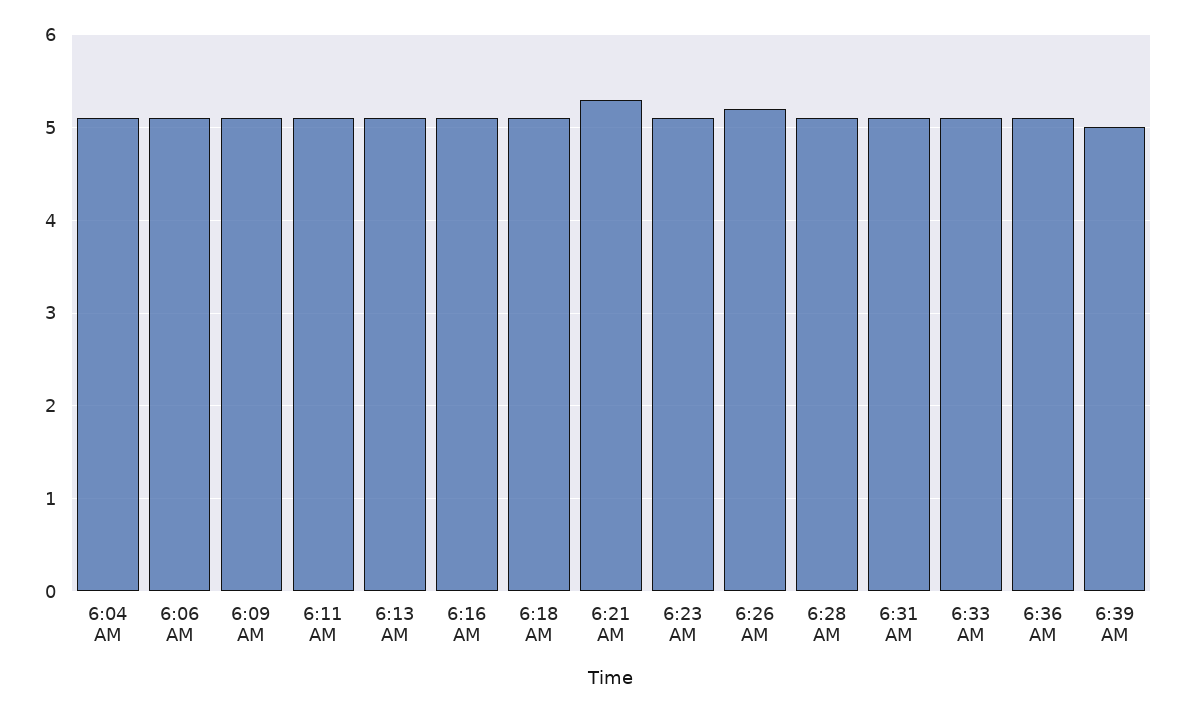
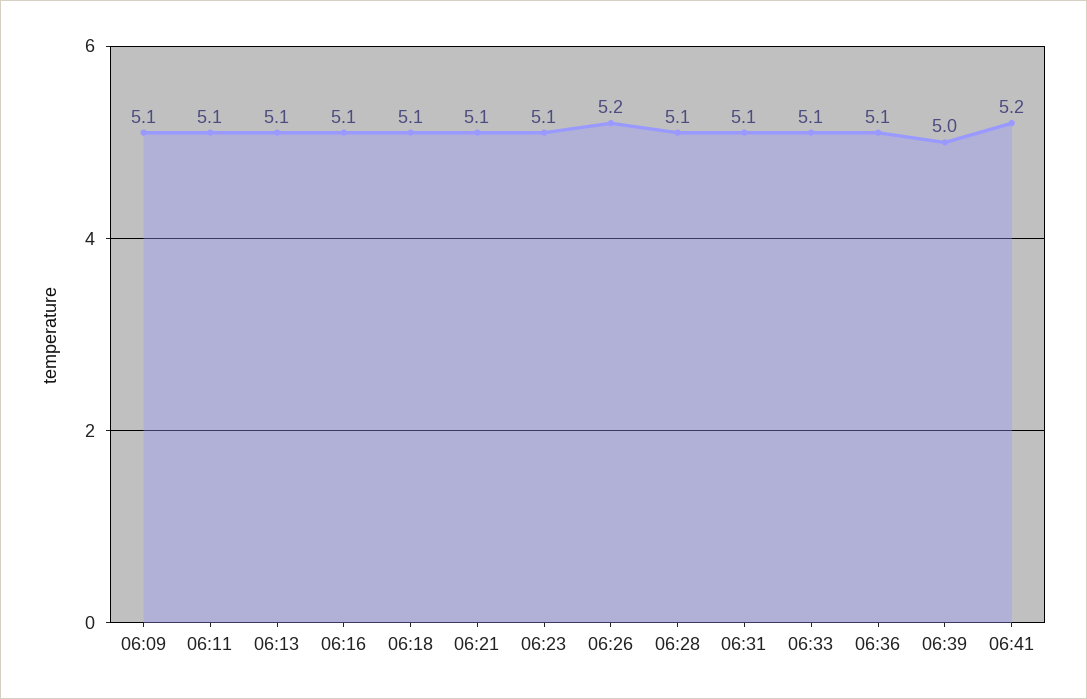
6:04 AM: 5.1 -> none
6:06 AM: 5.1 -> none
6:21 AM: 5.3 -> 5.1
06:41: none -> 5.2

